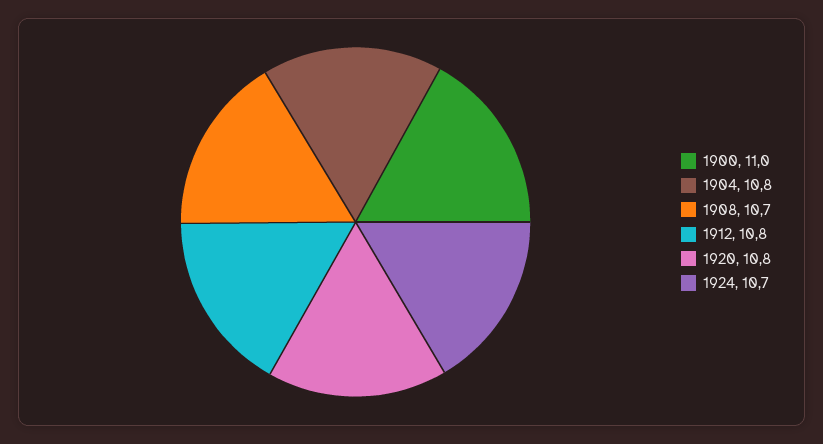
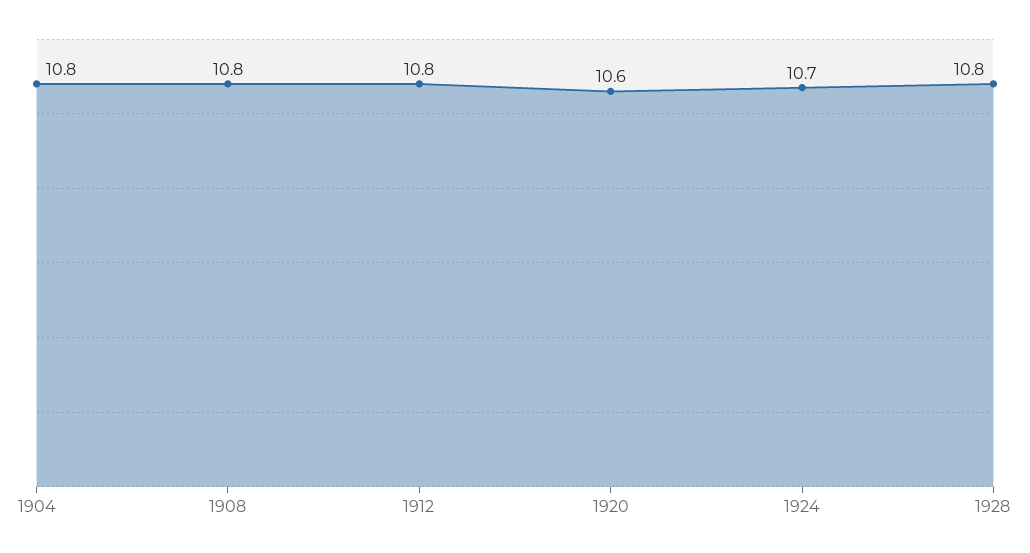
1900: 11 -> none
1908: 10.7 -> 10.8
1920: 10.8 -> 10.6
1928: none -> 10.8

